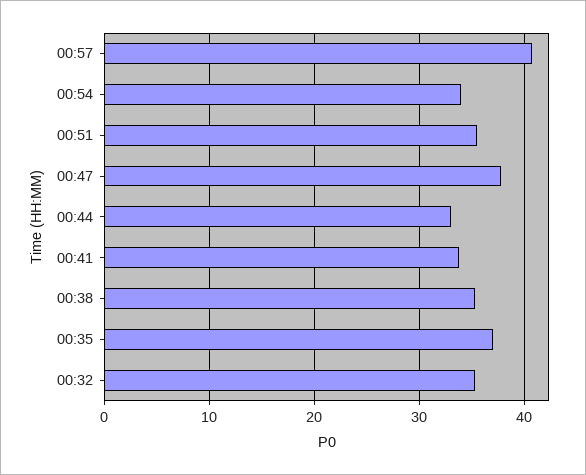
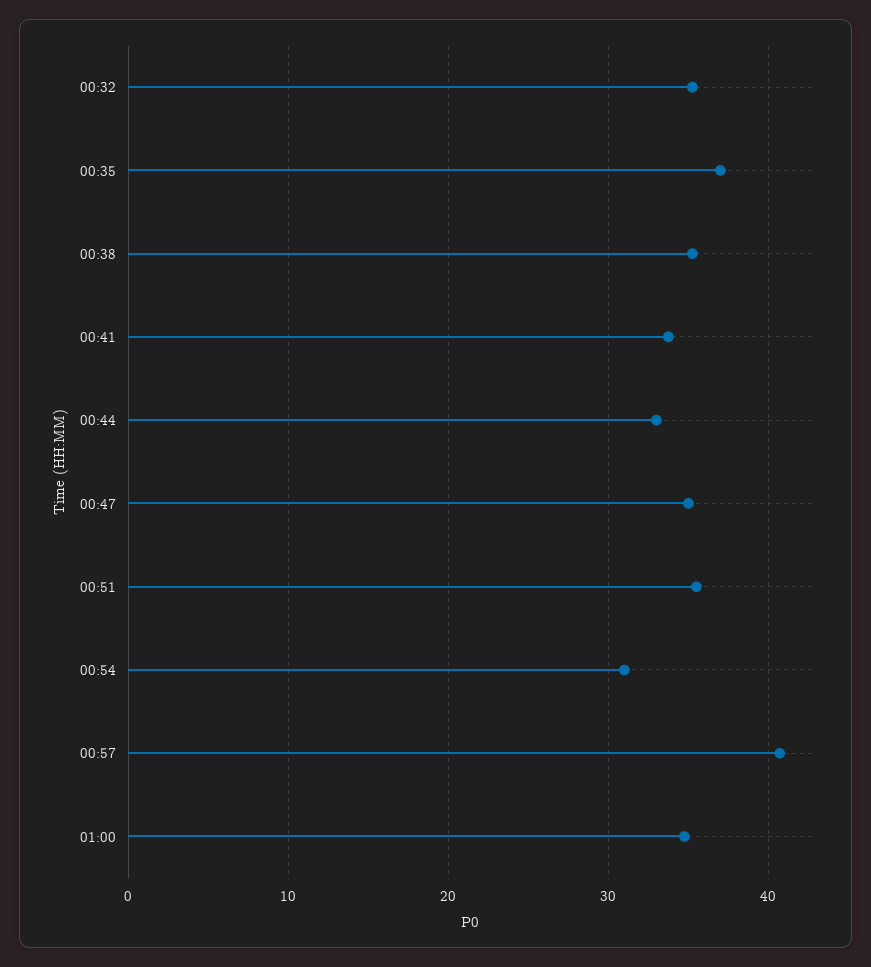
00:54: 34 -> 31
00:47: 38 -> 35
01:00: none -> 35

